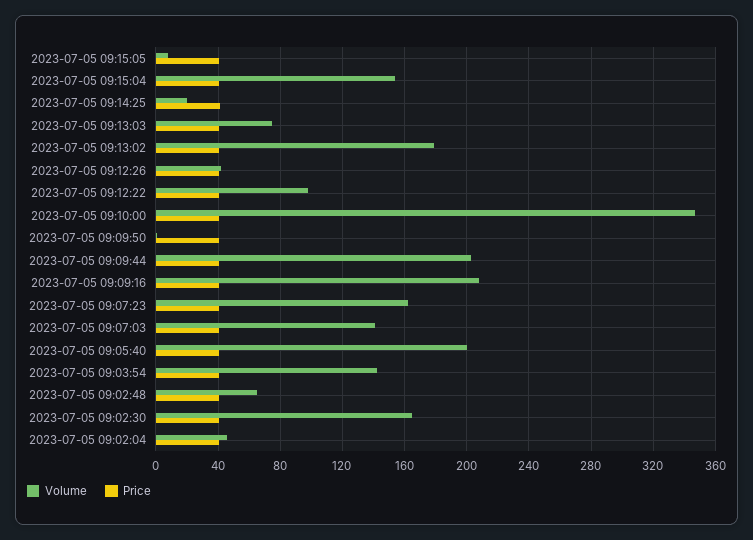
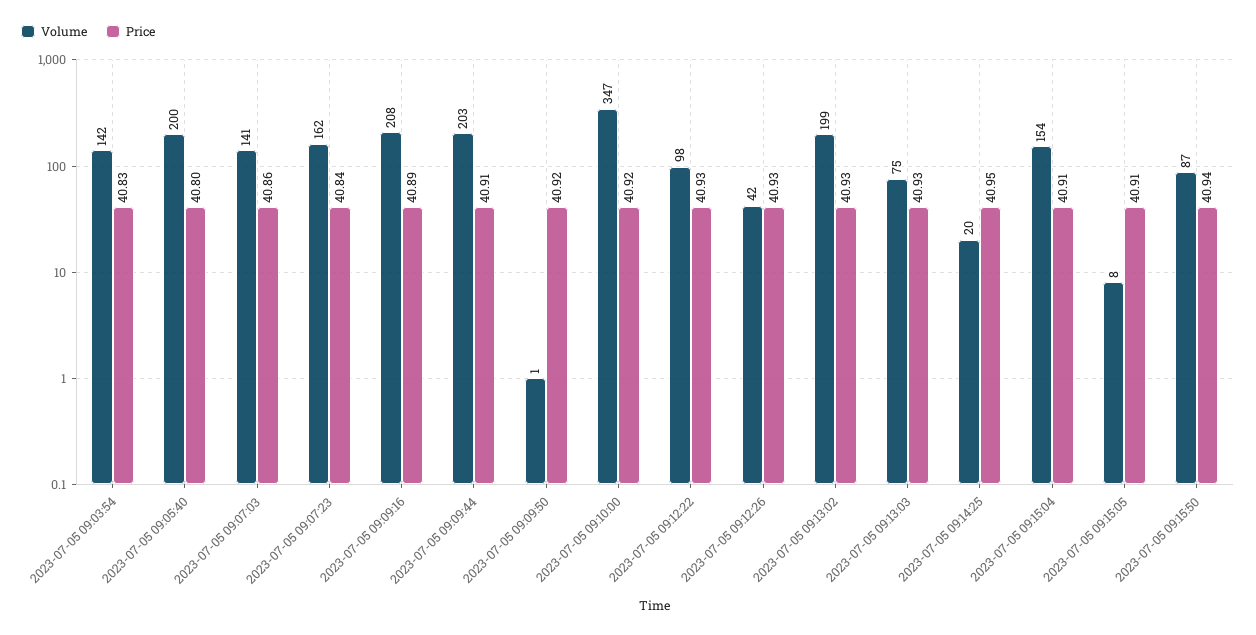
Volume, 2023-07-05 09:13:02: 180 -> 199
Volume, 2023-07-05 09:02:48: 65 -> none
Price, 2023-07-05 09:02:48: 40 -> none
Volume, 2023-07-05 09:02:30: 165 -> none
Price, 2023-07-05 09:02:30: 40 -> none
Volume, 2023-07-05 09:02:04: 45 -> none
Price, 2023-07-05 09:02:04: 40 -> none
Volume, 2023-07-05 09:15:50: none -> 87
Price, 2023-07-05 09:15:50: none -> 40.94

